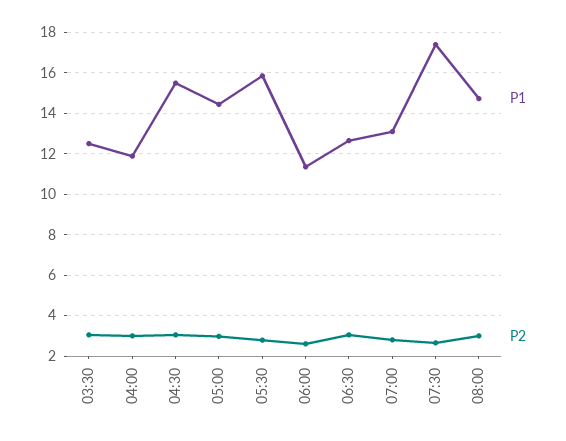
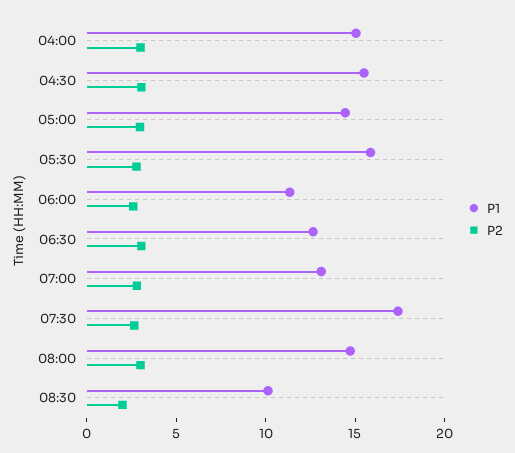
P1, 03:30: 12.5 -> none
P2, 03:30: 3 -> none
P1, 04:00: 12 -> 15
P1, 08:30: none -> 10
P2, 08:30: none -> 2

